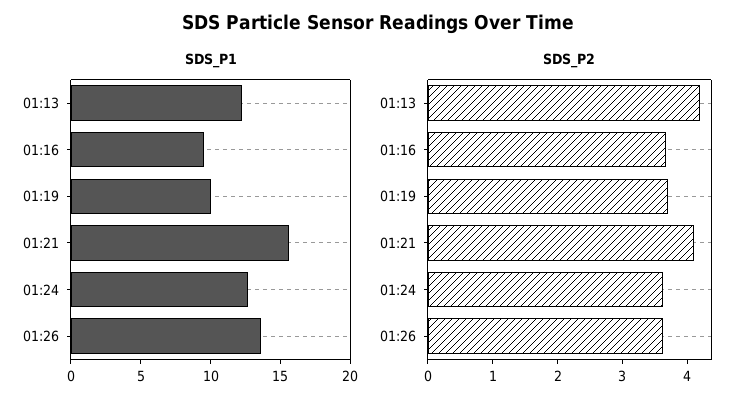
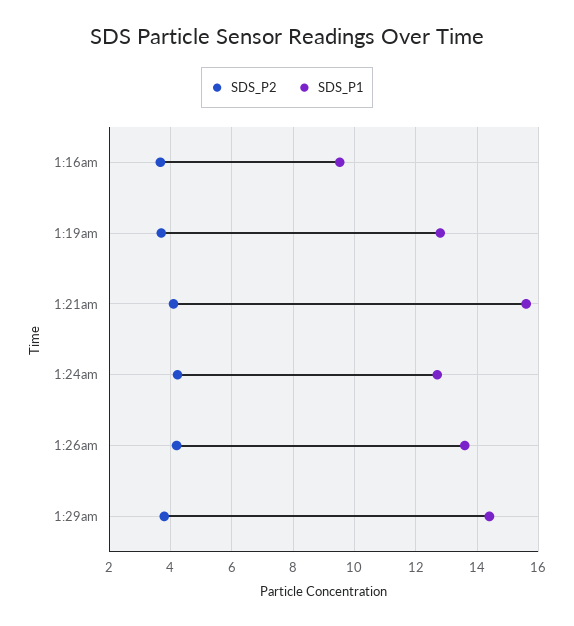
SDS_P1, 01:13: 12 -> none
SDS_P1, 01:19: 10 -> 12.8
SDS_P2, 01:13: 4.2 -> none
SDS_P2, 01:24: 3.6 -> 4.2
SDS_P2, 01:26: 3.6 -> 4.2
SDS_P2, 1:29am: none -> 3.8
SDS_P1, 1:29am: none -> 14.4

